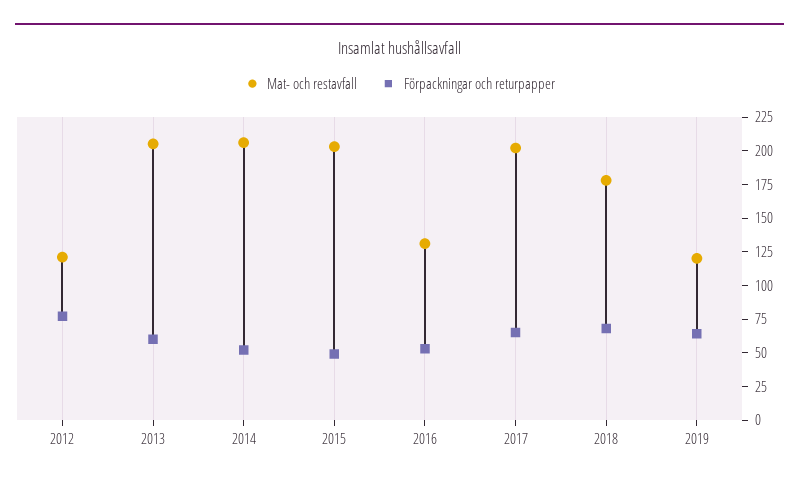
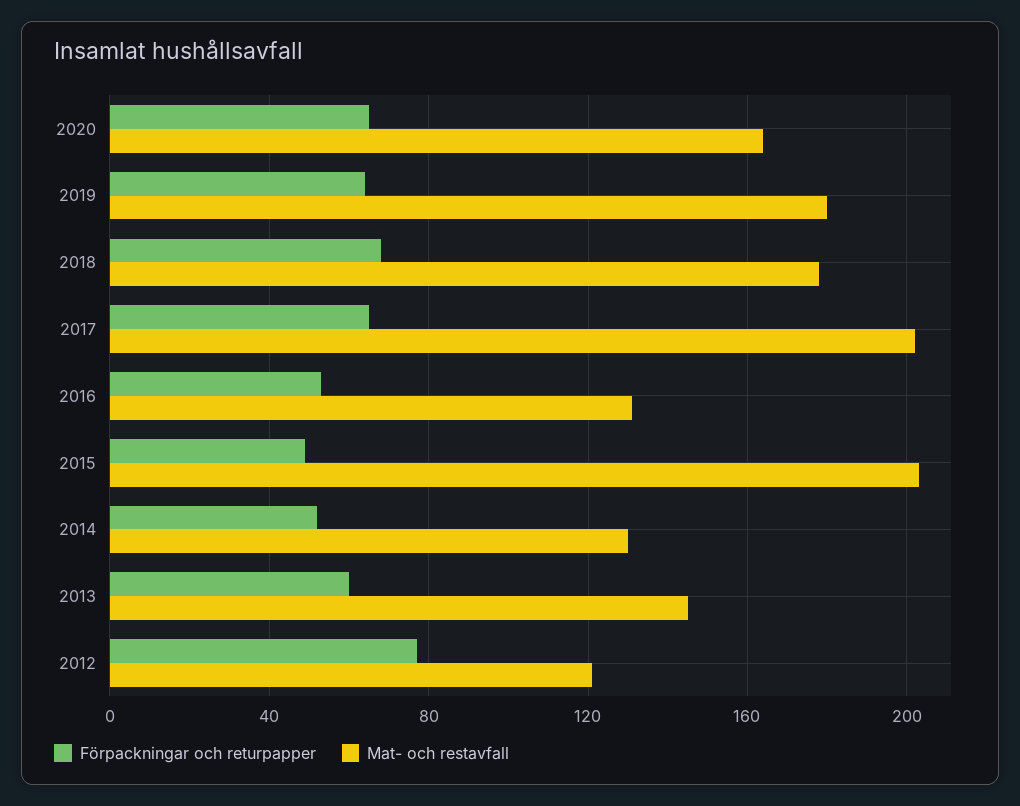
Mat- och restavfall, 2013: 200 -> 145
Mat- och restavfall, 2014: 200 -> 130
Mat- och restavfall, 2019: 125 -> 180
Förpackningar och returpapper, 2020: none -> 65
Mat- och restavfall, 2020: none -> 165

